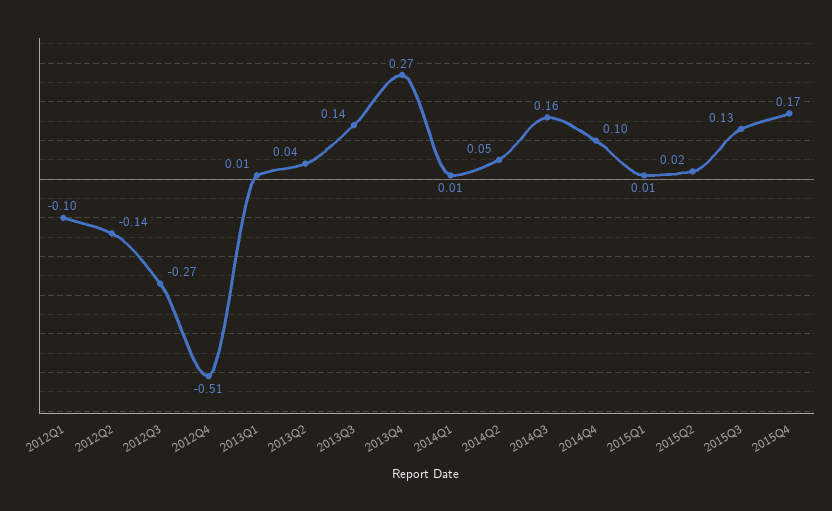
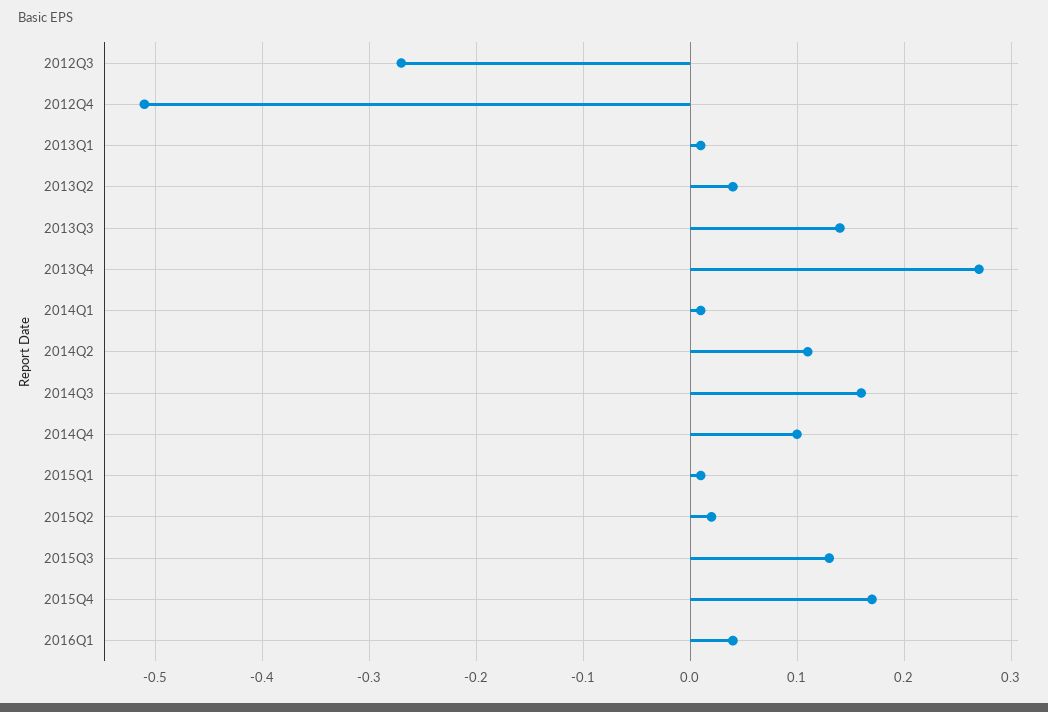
2012Q1: -0.1 -> none
2012Q2: -0.14 -> none
2014Q2: 0.05 -> 0.11
2016Q1: none -> 0.04

